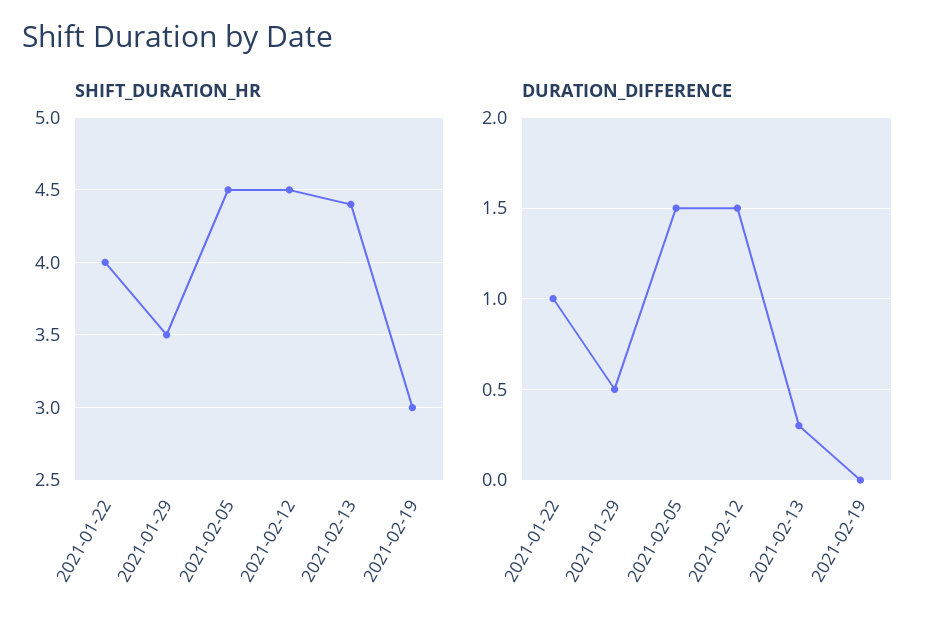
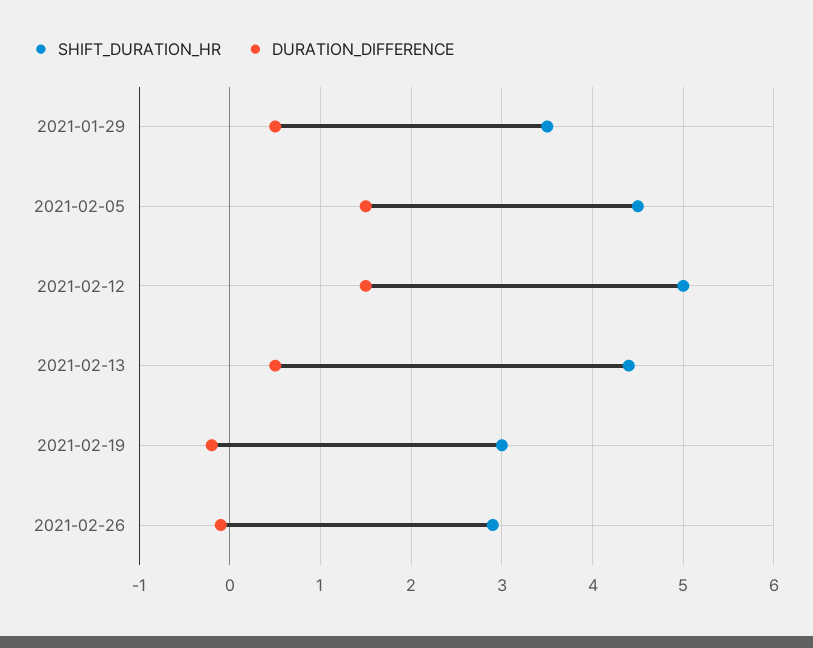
SHIFT_DURATION_HR, 2021-01-22: 4 -> none
SHIFT_DURATION_HR, 2021-02-12: 4.5 -> 5
DURATION_DIFFERENCE, 2021-01-22: 1 -> none
DURATION_DIFFERENCE, 2021-02-13: 0.3 -> 0.5
DURATION_DIFFERENCE, 2021-02-19: 0 -> -0.2
SHIFT_DURATION_HR, 2021-02-26: none -> 2.9
DURATION_DIFFERENCE, 2021-02-26: none -> -0.1

